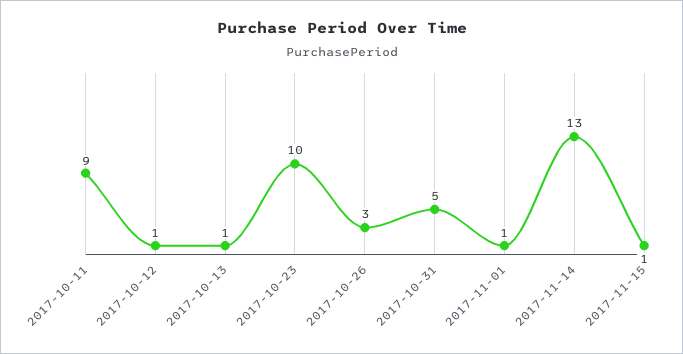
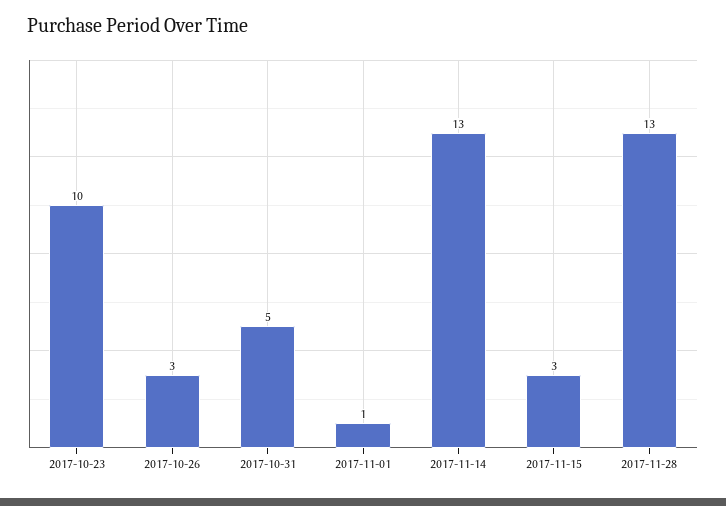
2017-10-11: 9 -> none
2017-10-12: 1 -> none
2017-10-13: 1 -> none
2017-11-15: 1 -> 3
2017-11-28: none -> 13

